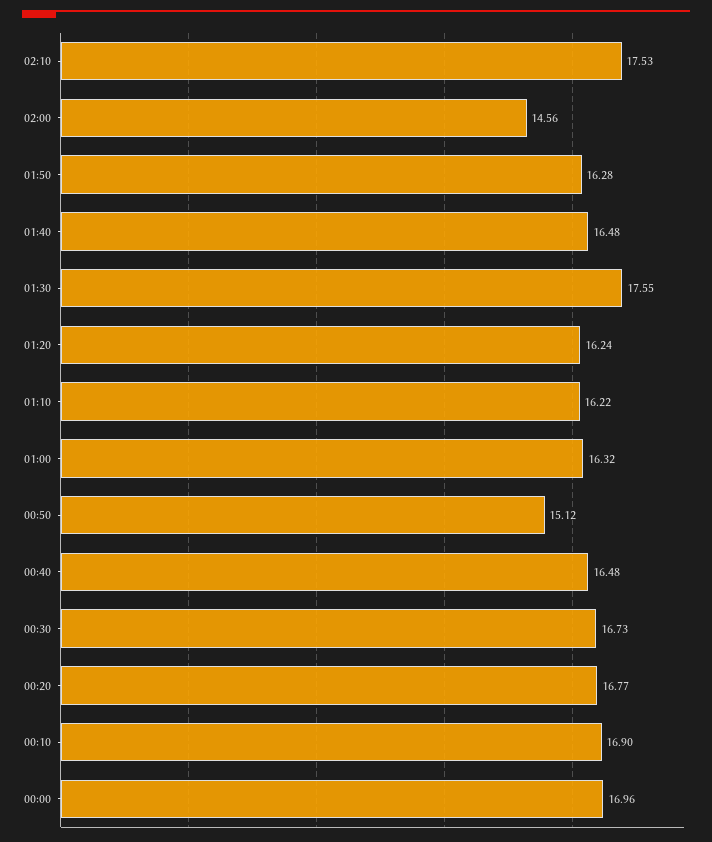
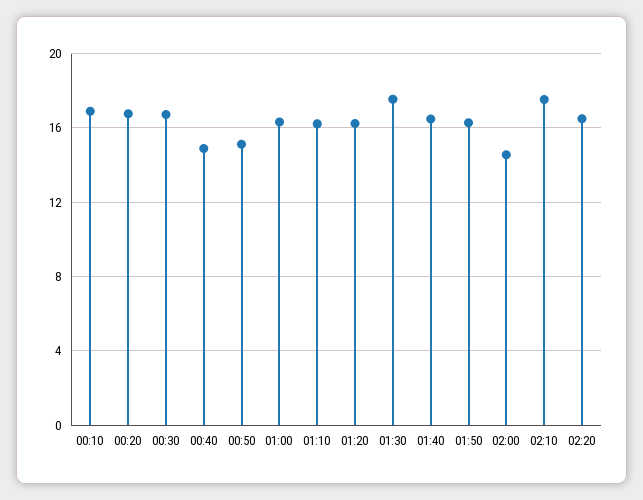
00:40: 16.48 -> 15
00:00: 16.96 -> none
02:20: none -> 16.5

